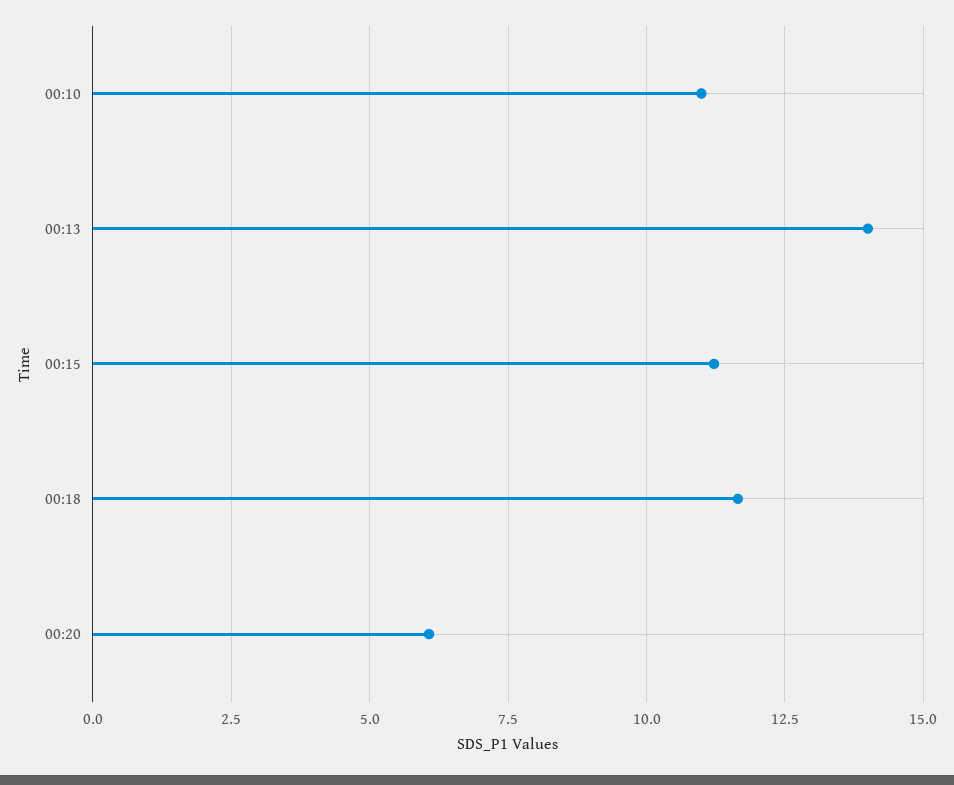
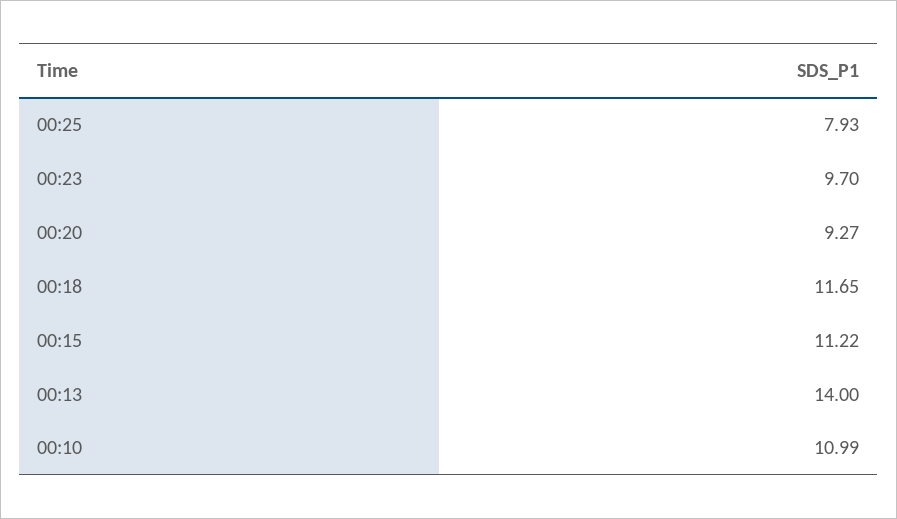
00:20: 6 -> 9.27
00:25: none -> 7.93
00:23: none -> 9.7

